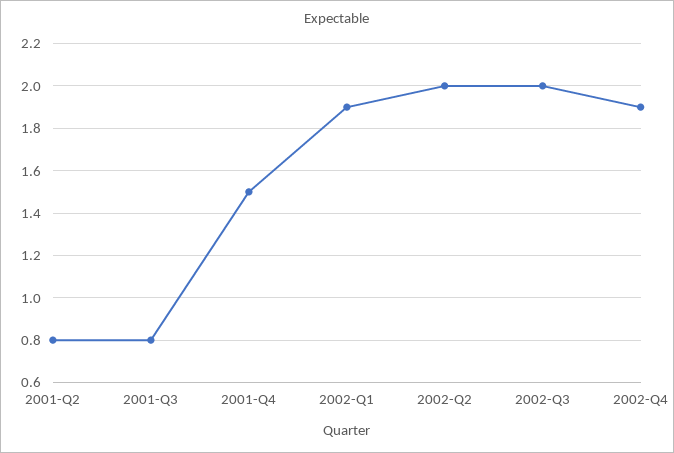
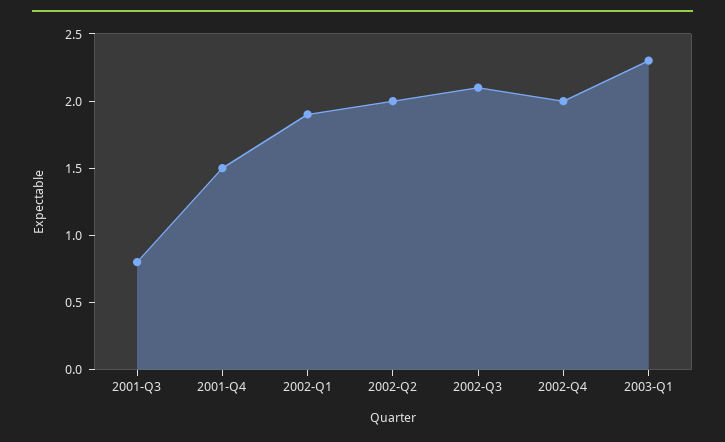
2001-Q2: 0.8 -> none
2002-Q3: 2 -> 2.1
2002-Q4: 1.9 -> 2
2003-Q1: none -> 2.3

